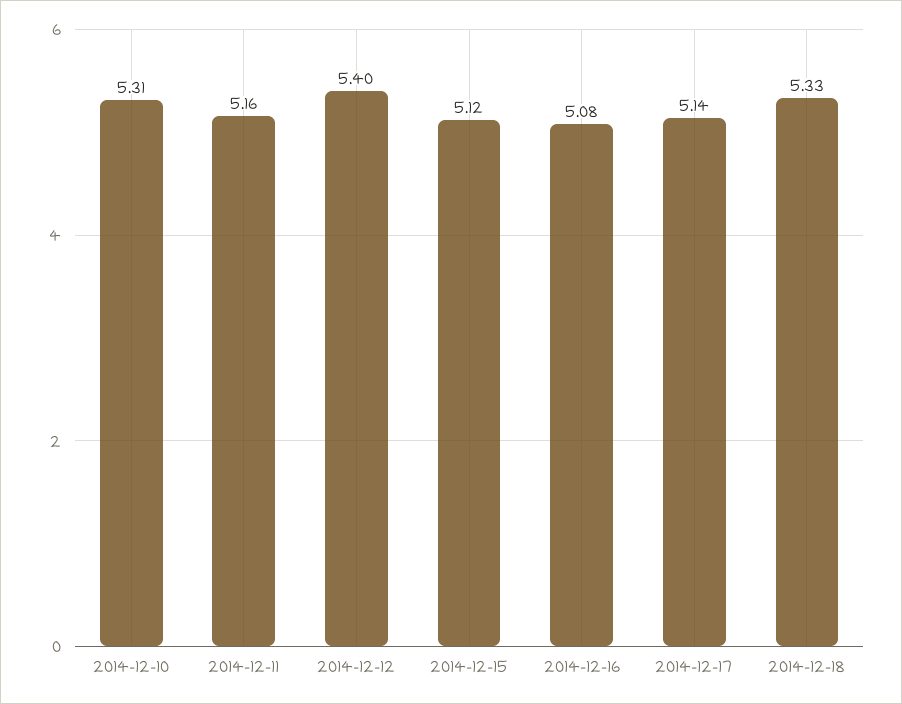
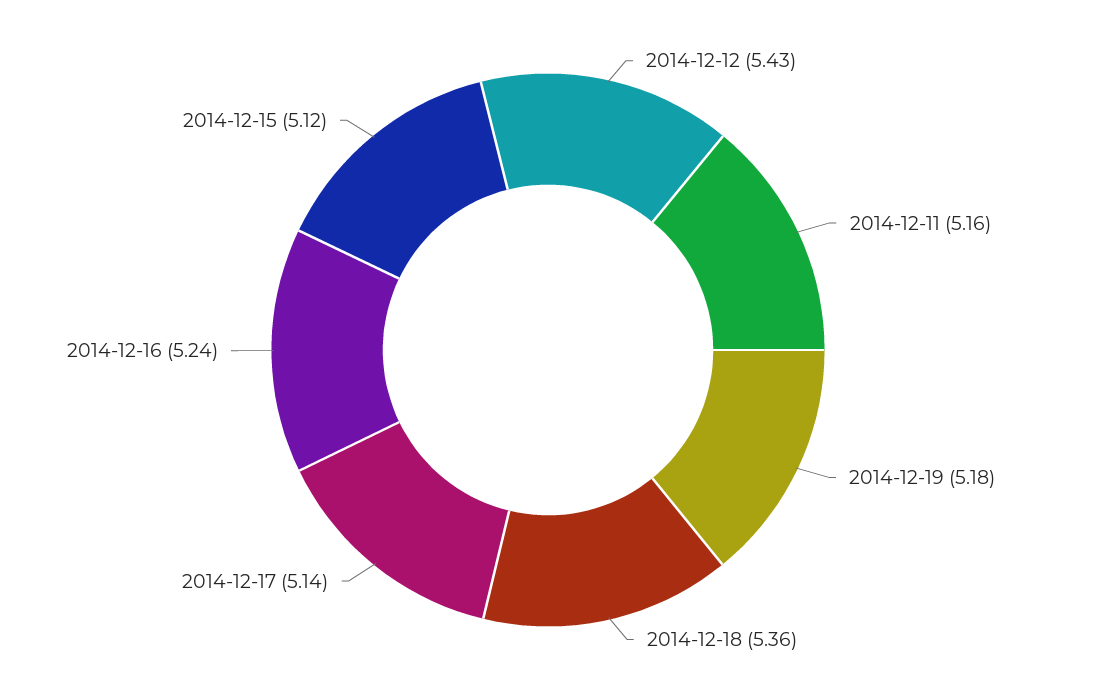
2014-12-10: 5.31 -> none
2014-12-12: 5.4 -> 5.43
2014-12-16: 5.08 -> 5.24
2014-12-18: 5.33 -> 5.36
2014-12-19: none -> 5.18

